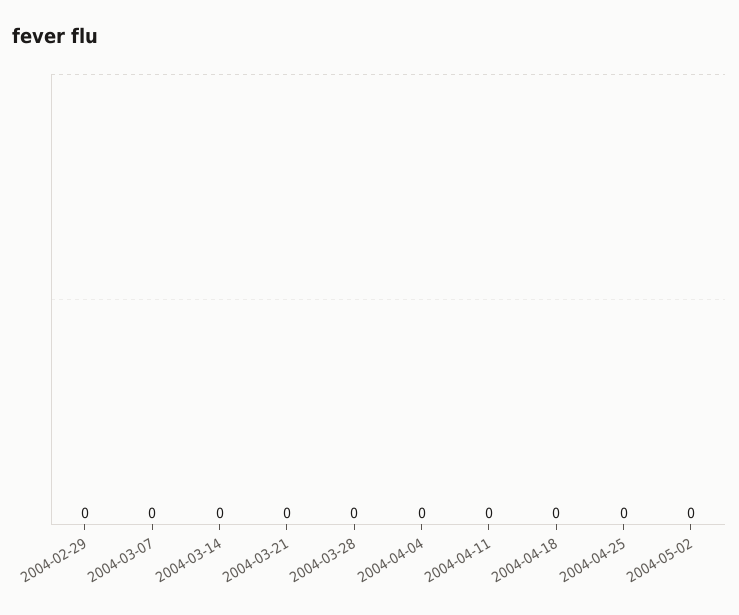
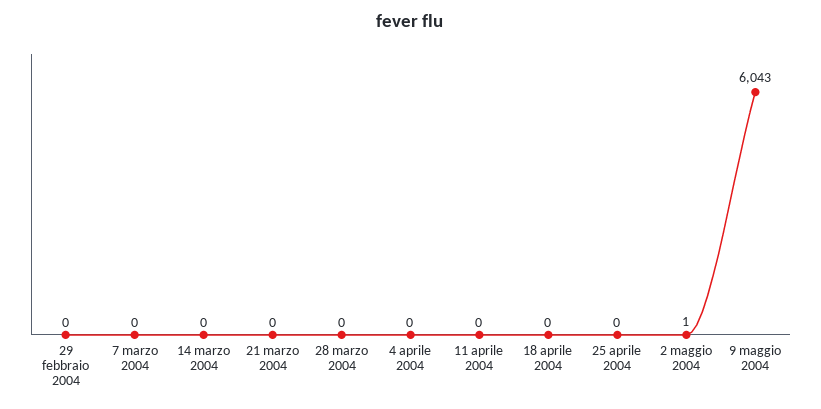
2004-05-02: 0 -> 1
9 maggio 2004: none -> 6043

